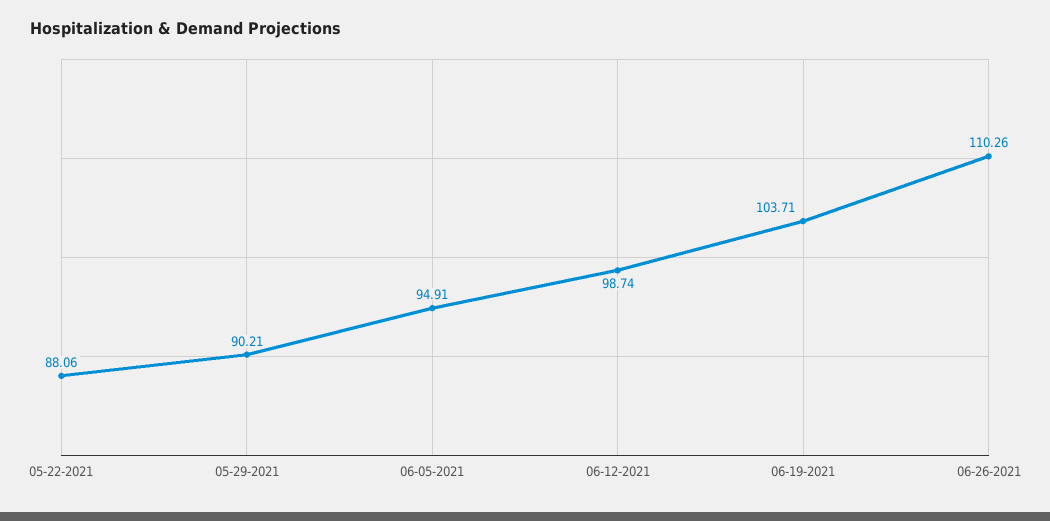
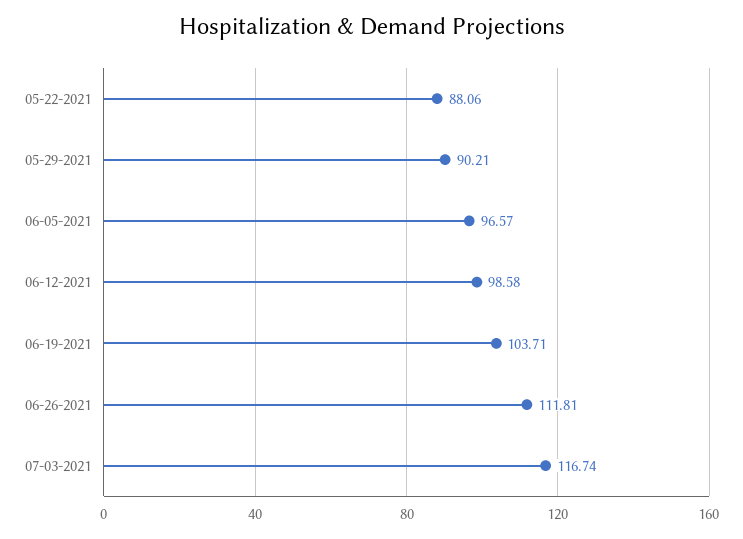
06-05-2021: 94.91 -> 96.57
06-12-2021: 98.74 -> 98.58
06-26-2021: 110.26 -> 111.81
07-03-2021: none -> 116.74

